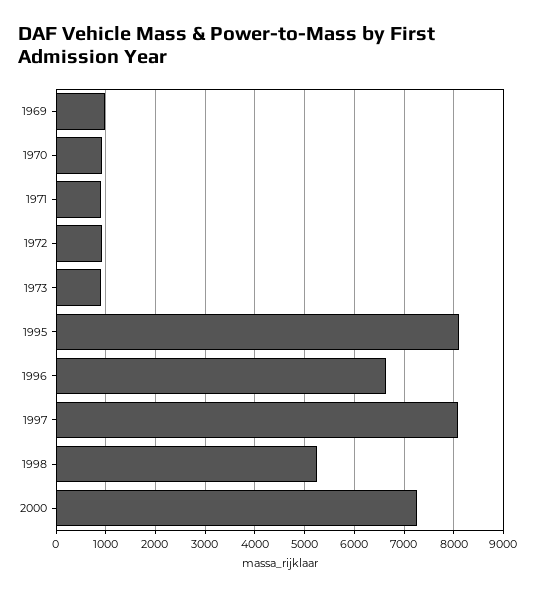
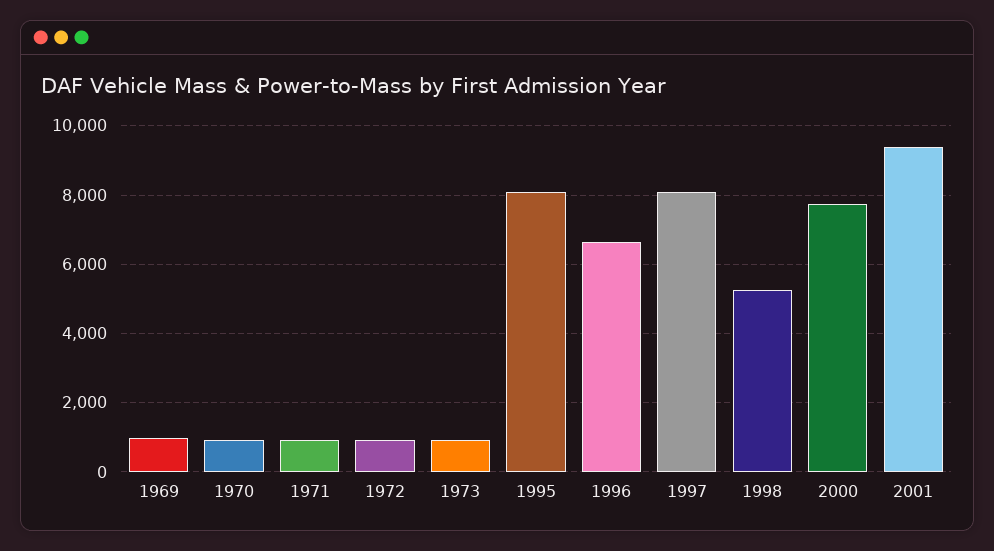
2000: 7200 -> 7800
2001: none -> 9400

